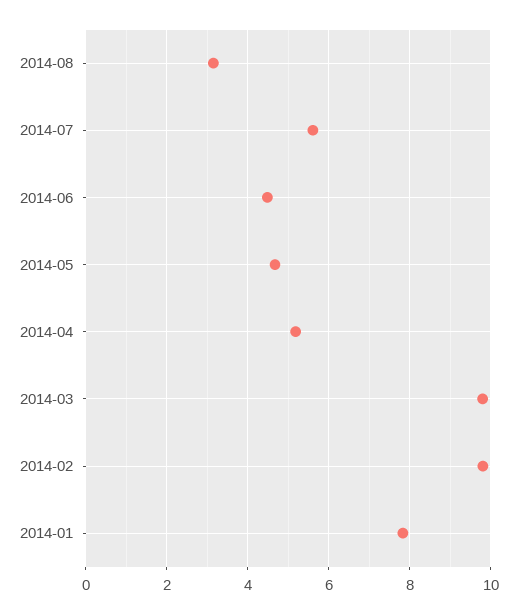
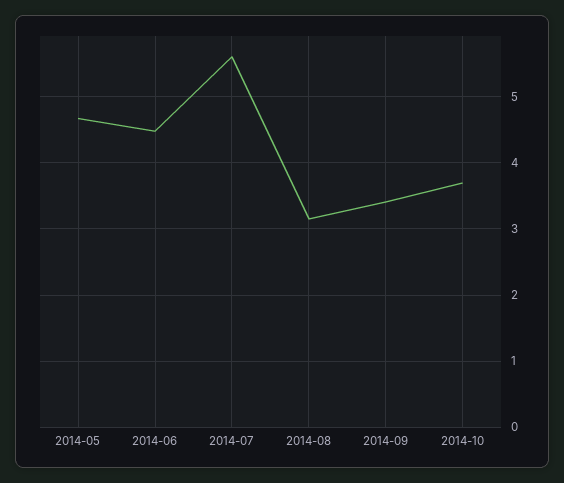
2014-04: 5.2 -> none
2014-03: 9.8 -> none
2014-02: 9.8 -> none
2014-01: 7.8 -> none
2014-09: none -> 3.4
2014-10: none -> 3.7

